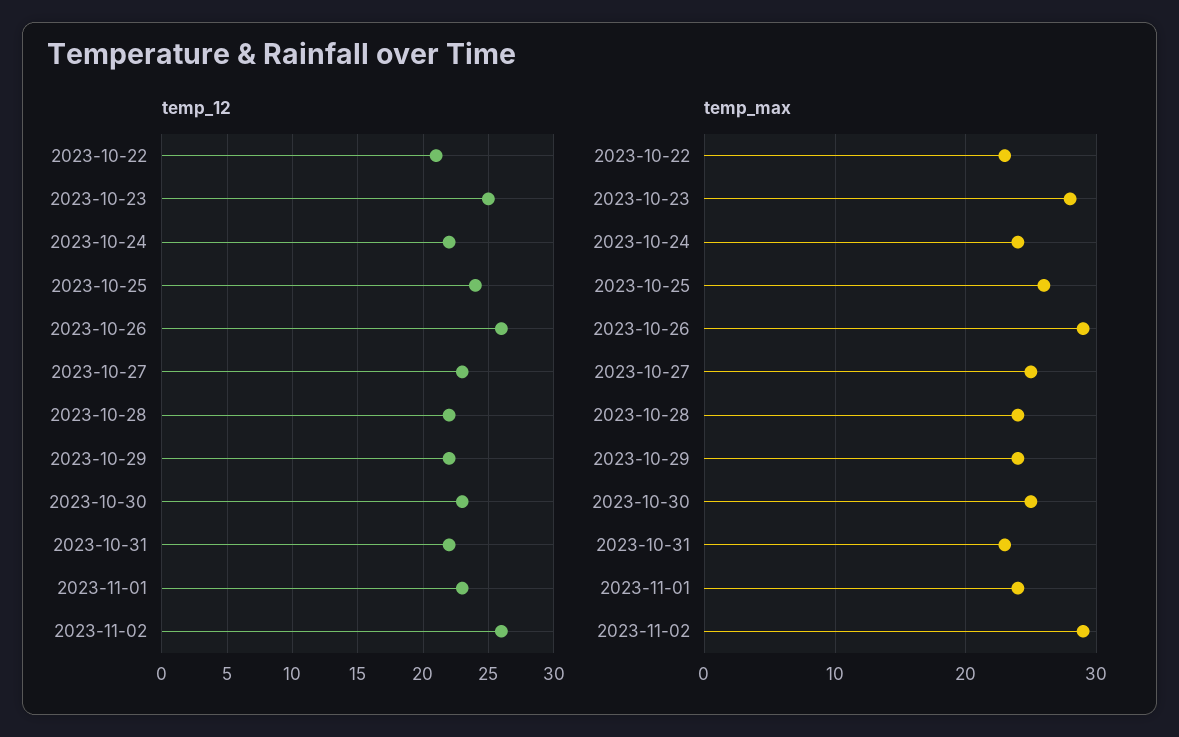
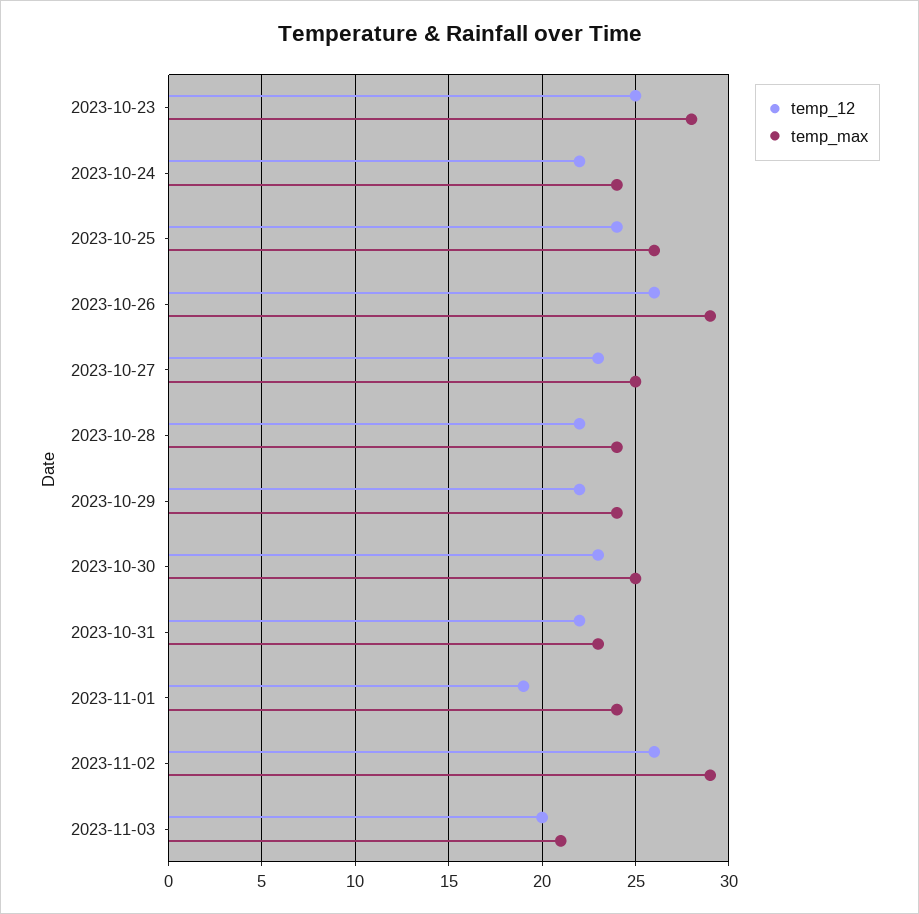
temp_12, 2023-10-22: 21 -> none
temp_12, 2023-11-01: 23 -> 19
temp_max, 2023-10-22: 23 -> none
temp_12, 2023-11-03: none -> 20
temp_max, 2023-11-03: none -> 21

